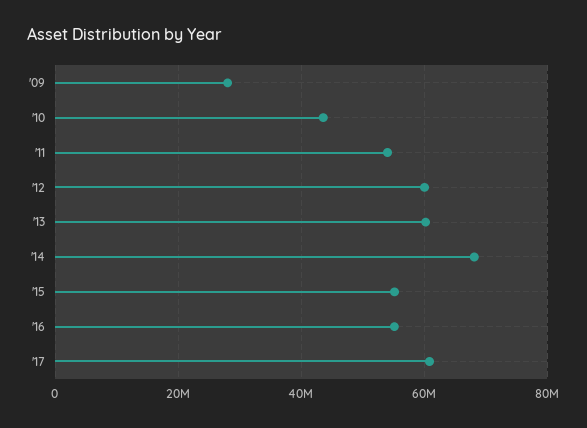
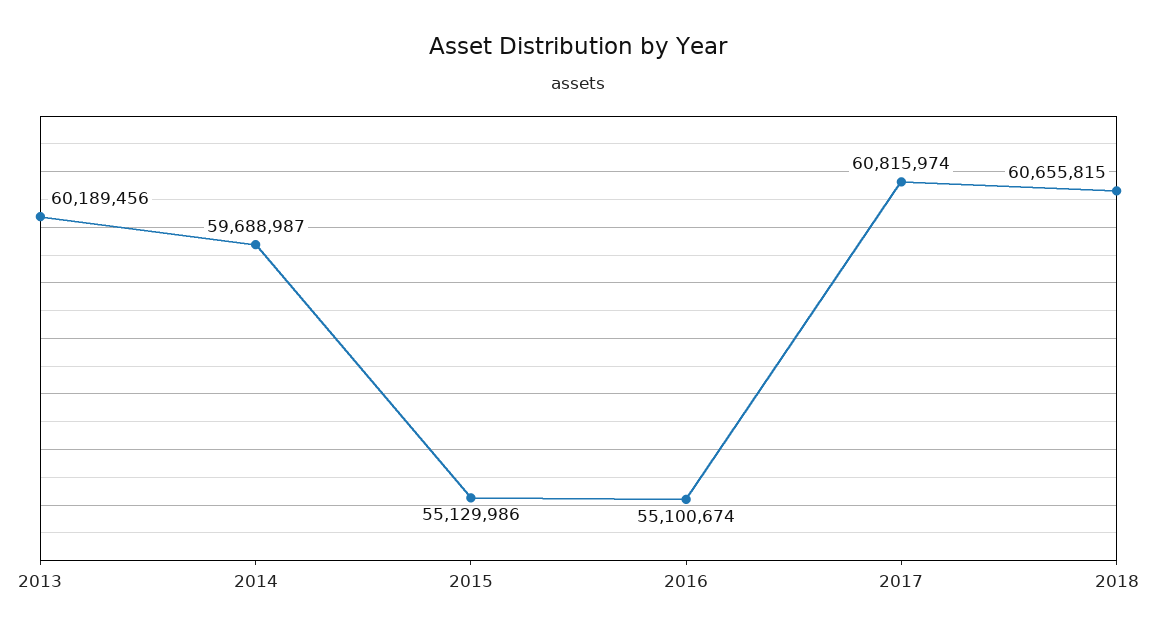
'09: 28000000 -> none
'10: 44000000 -> none
'11: 54000000 -> none
'12: 60000000 -> none
'14: 68000000 -> 59688987
2018: none -> 60655815

